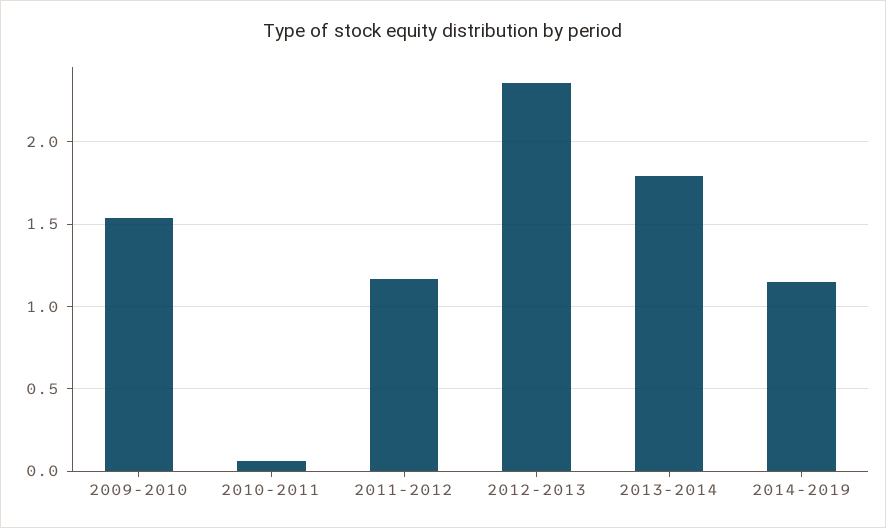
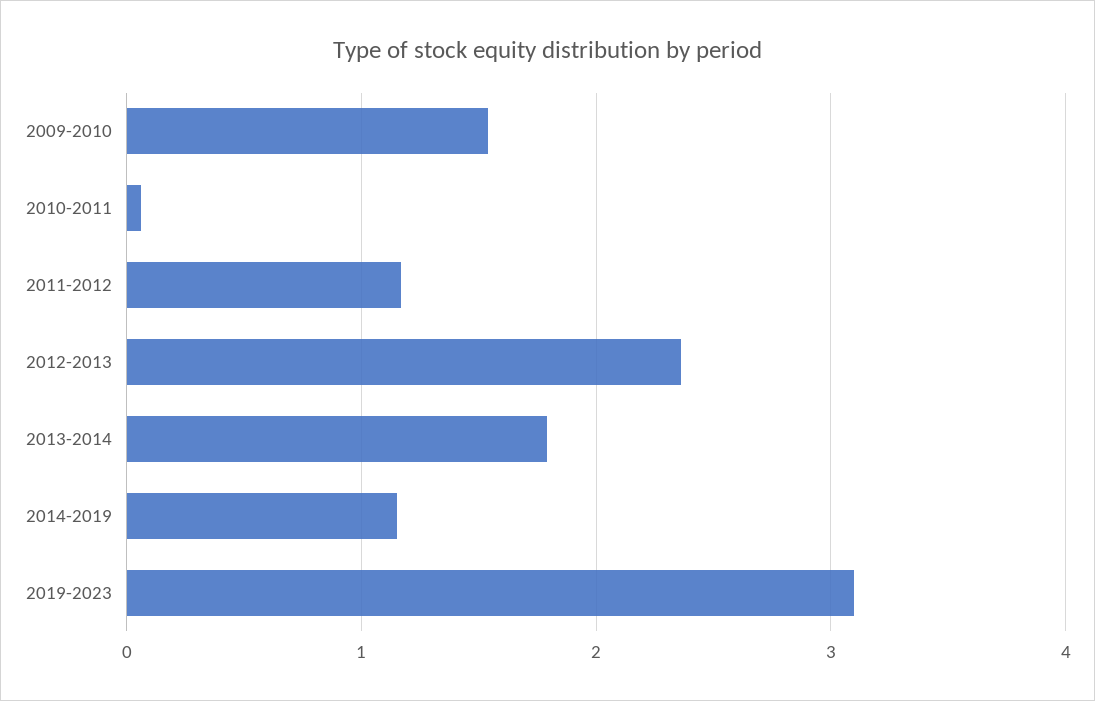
2019-2023: none -> 3.1

